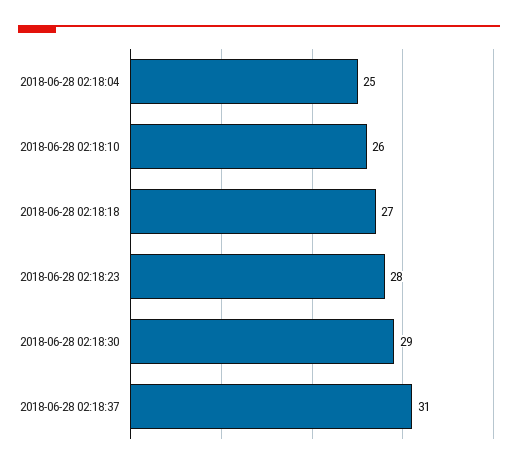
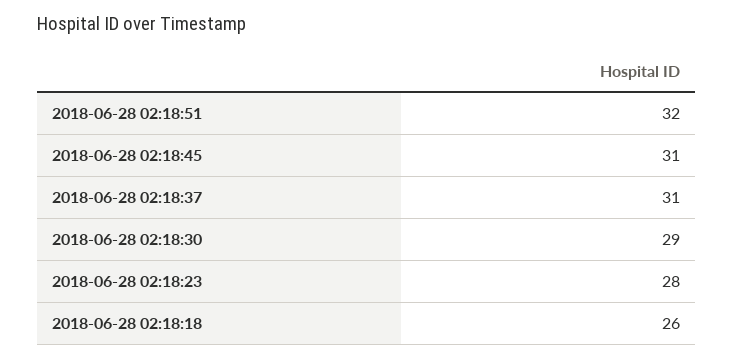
2018-06-28 02:18:04: 25 -> none
2018-06-28 02:18:10: 26 -> none
2018-06-28 02:18:18: 27 -> 26
2018-06-28 02:18:51: none -> 32
2018-06-28 02:18:45: none -> 31

